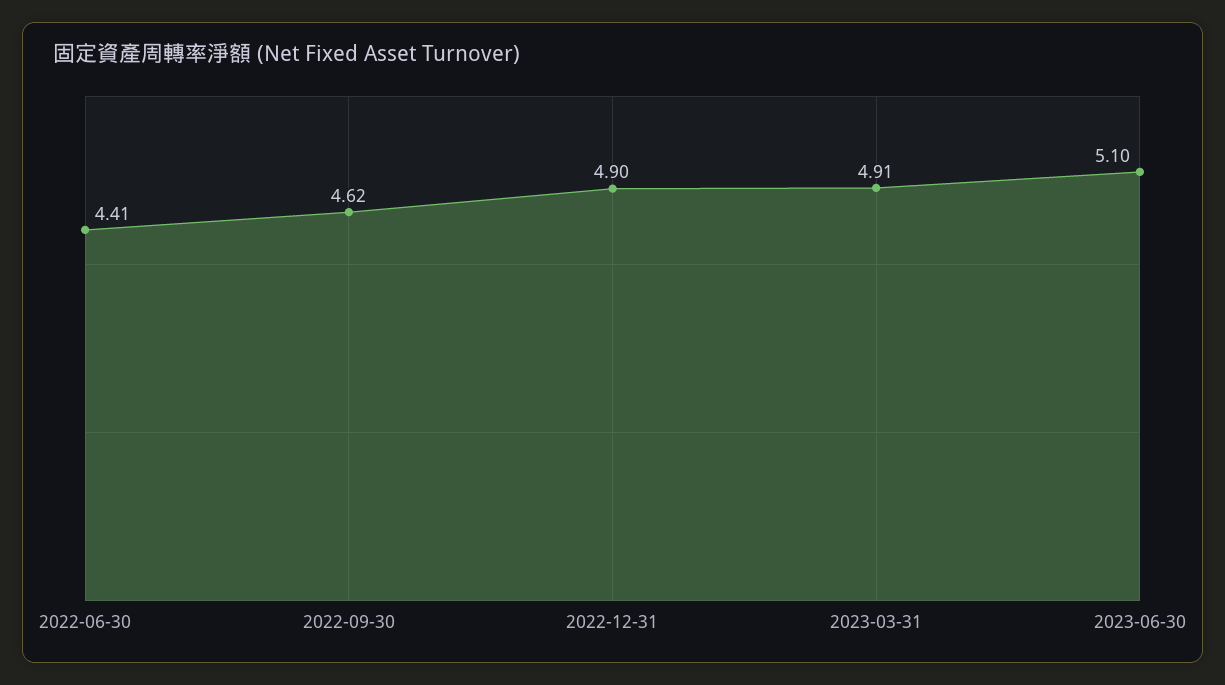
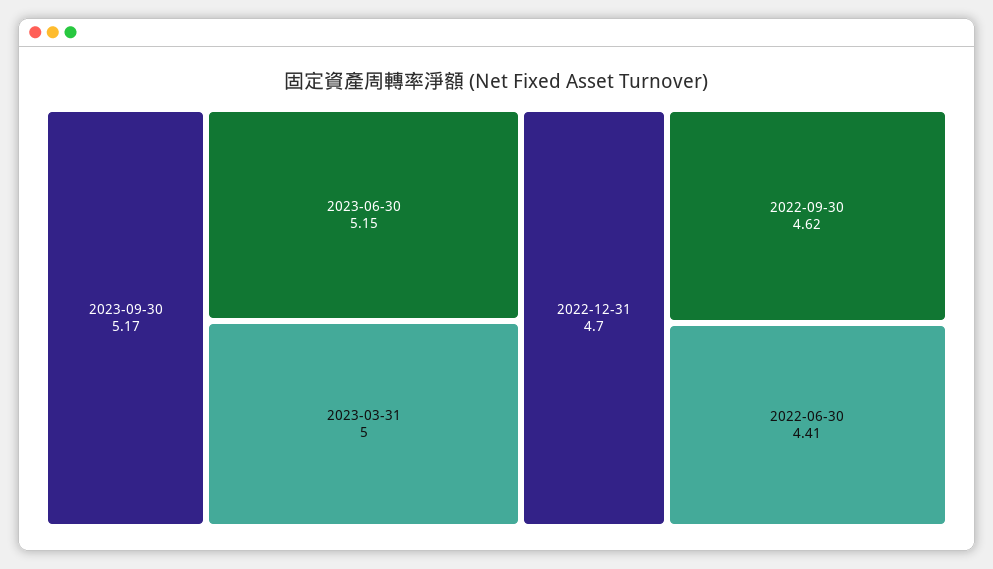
2022-12-31: 4.9 -> 4.7
2023-03-31: 4.91 -> 5
2023-06-30: 5.1 -> 5.15
2023-09-30: none -> 5.17

